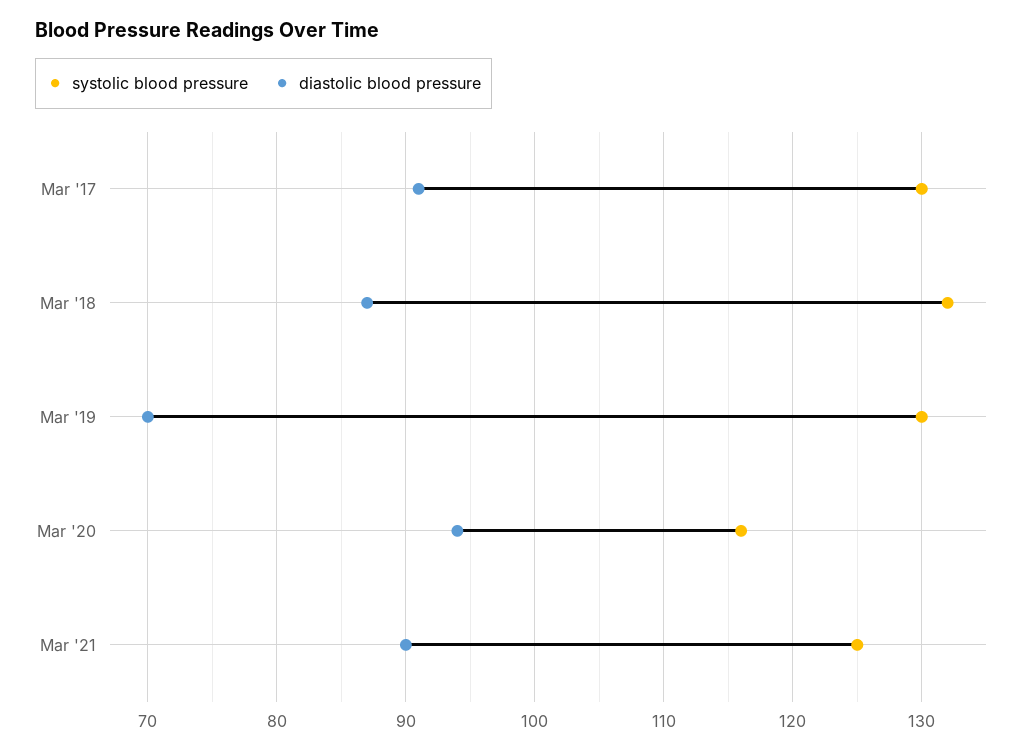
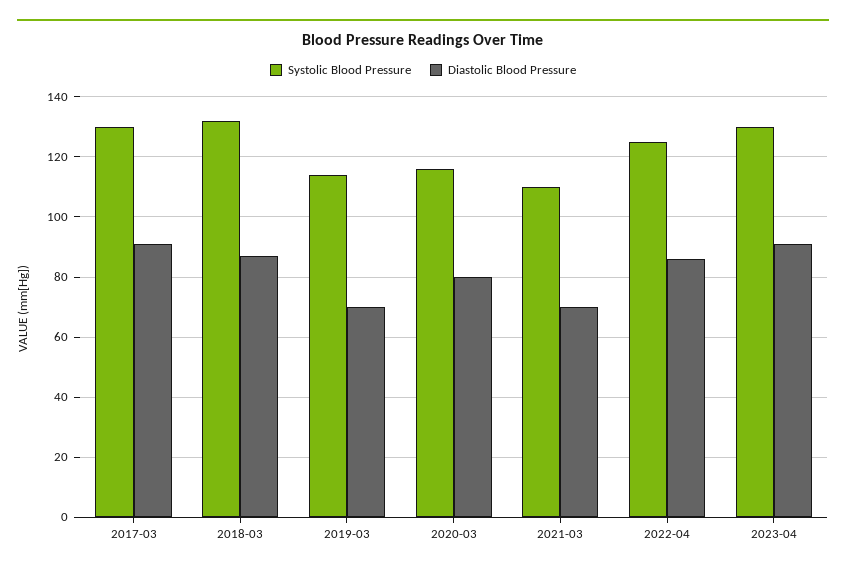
systolic blood pressure, Mar '19: 130 -> 115
diastolic blood pressure, Mar '20: 94 -> 80
systolic blood pressure, Mar '21: 125 -> 110
diastolic blood pressure, Mar '21: 90 -> 70
systolic blood pressure, 2022-04: none -> 125
diastolic blood pressure, 2022-04: none -> 85
systolic blood pressure, 2023-04: none -> 130
diastolic blood pressure, 2023-04: none -> 90

